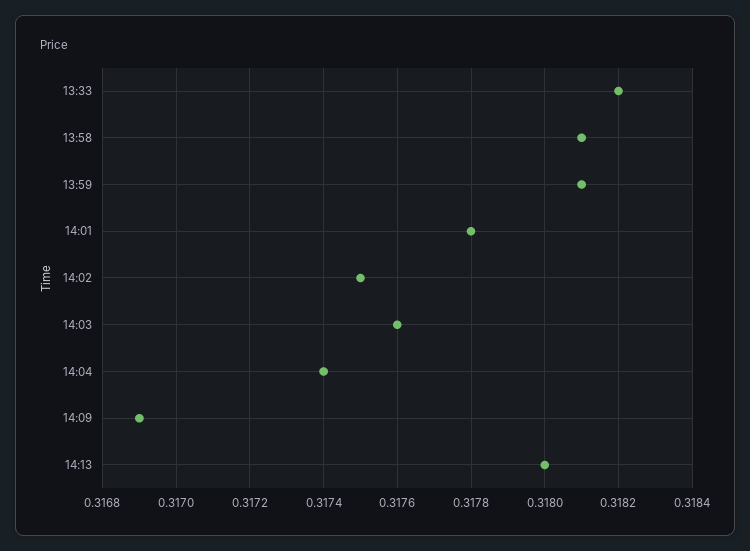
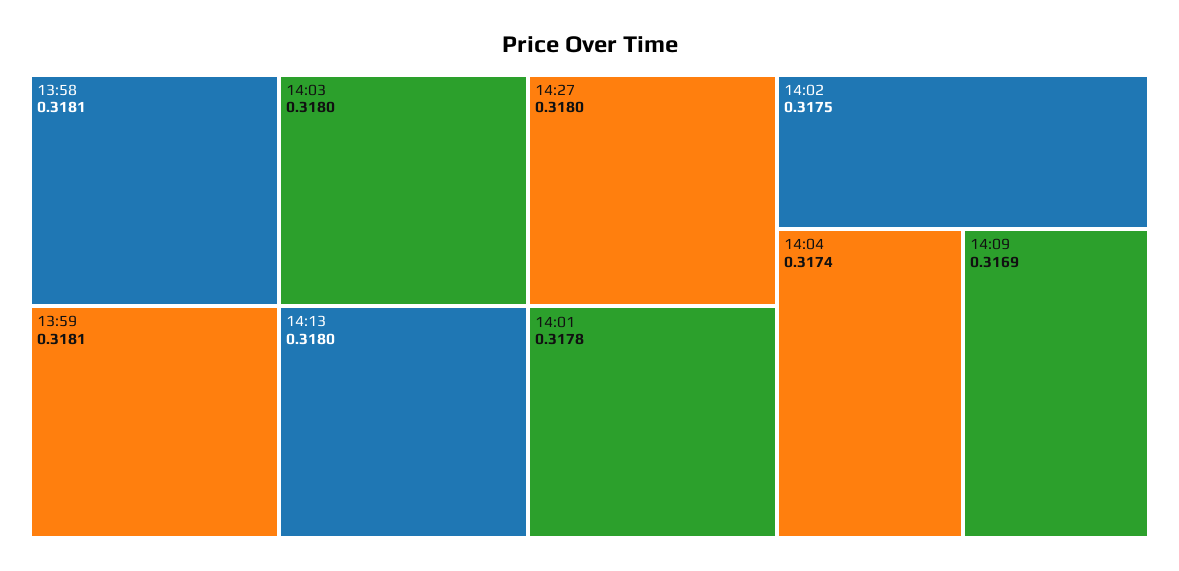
13:33: 0.3182 -> none
14:03: 0.3176 -> 0.318
14:27: none -> 0.318

